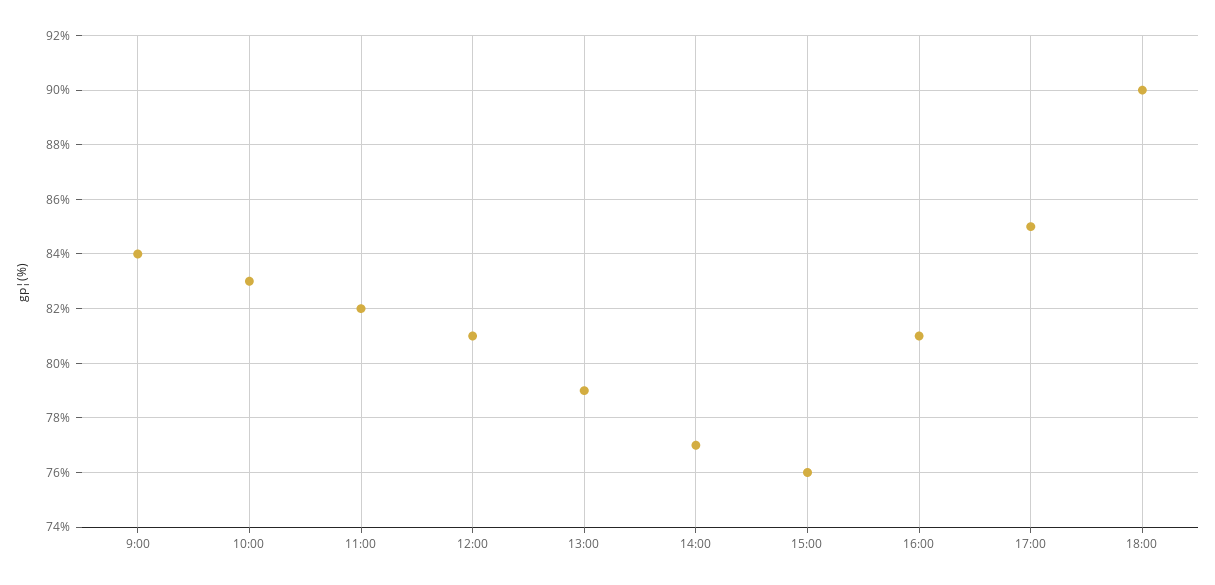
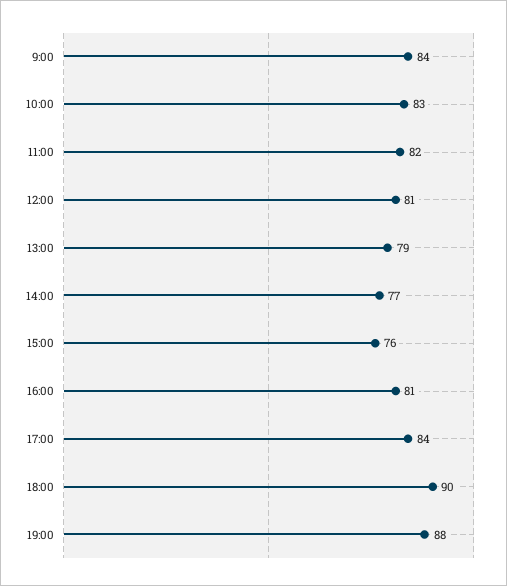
17:00: 85 -> 84
19:00: none -> 88

